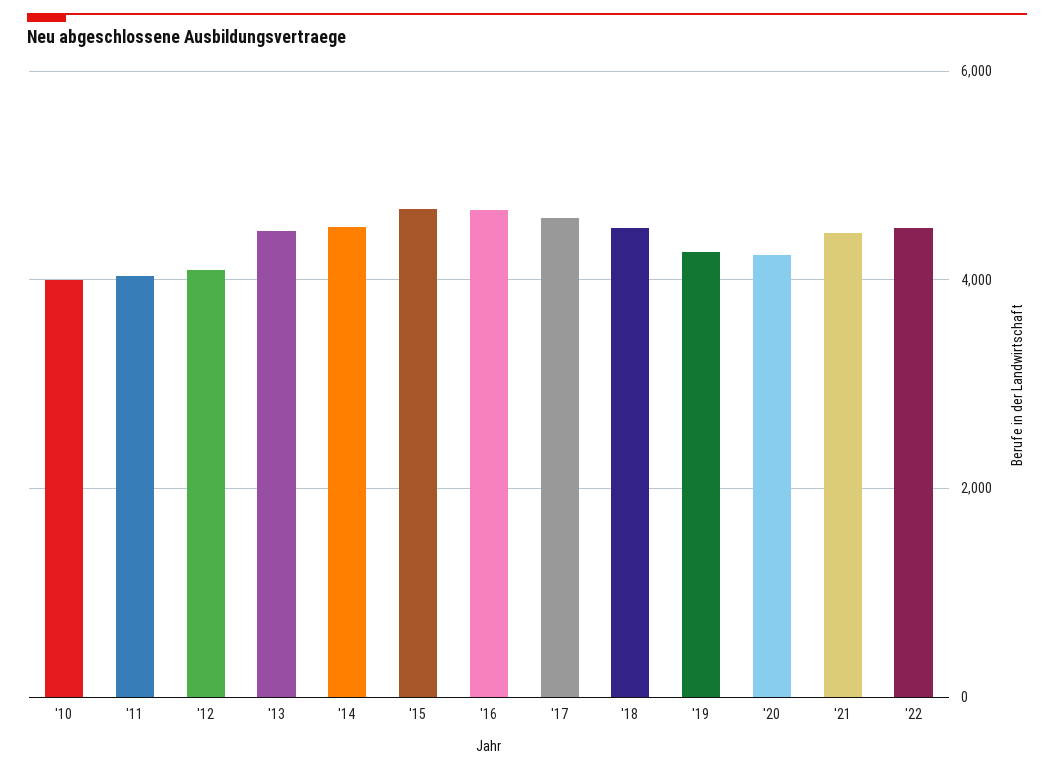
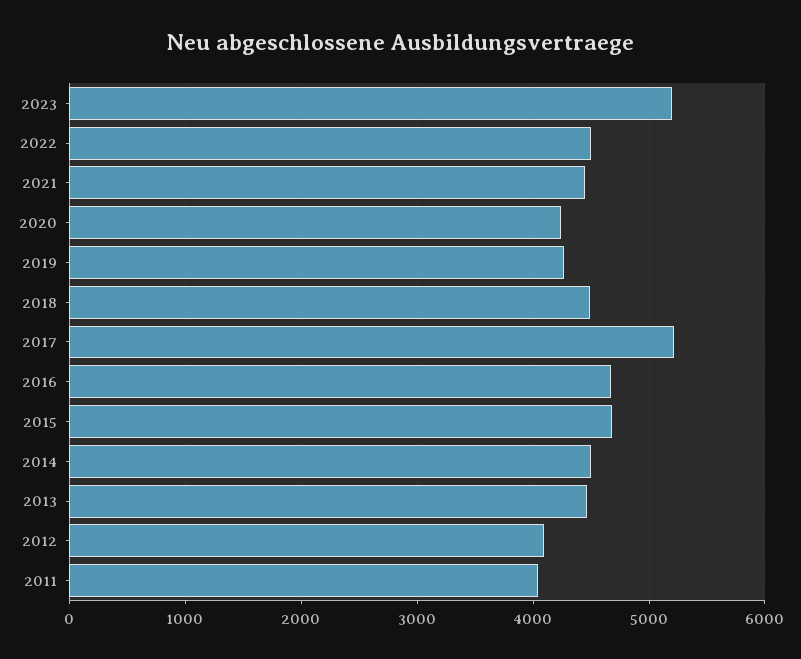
'10: 4000 -> none
'17: 4600 -> 5200
2023: none -> 5200

